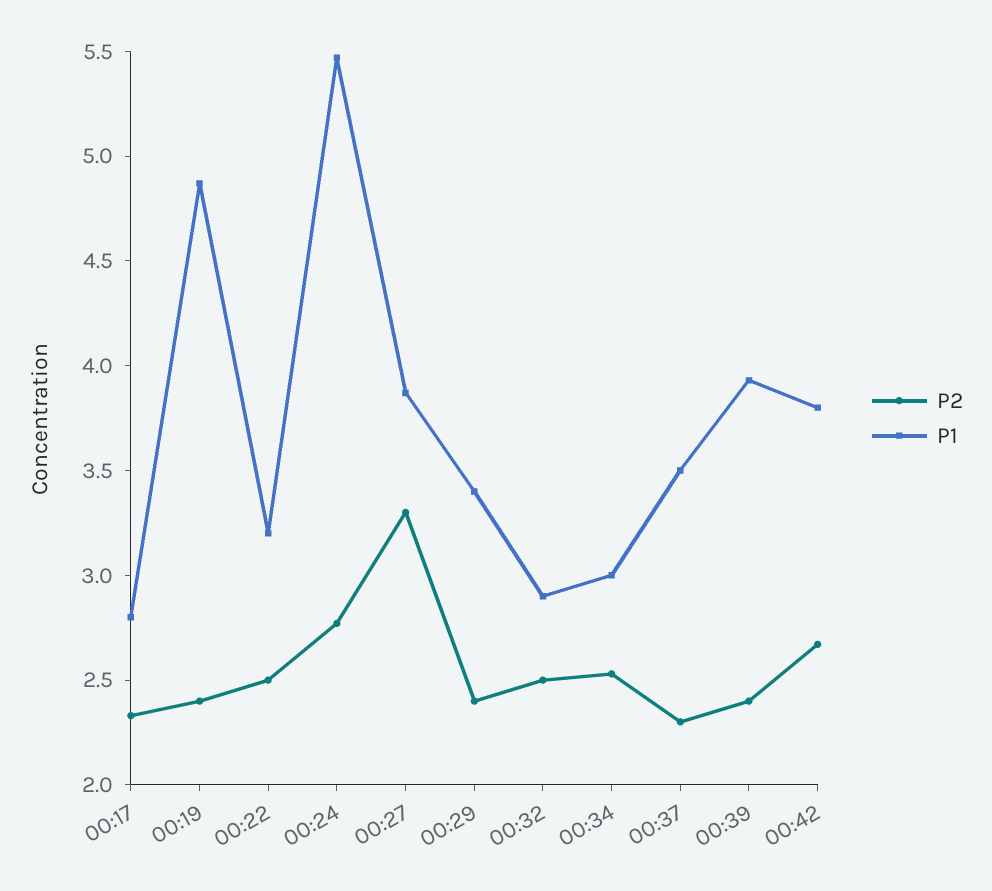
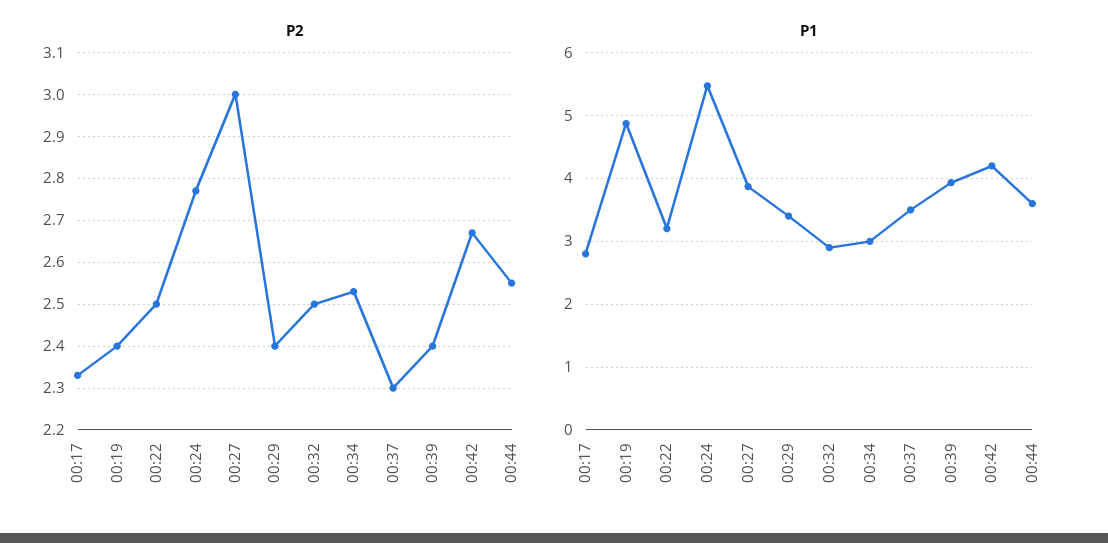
P2, 00:27: 3.3 -> 3
P1, 00:42: 3.8 -> 4.2
P2, 00:44: none -> 2.55
P1, 00:44: none -> 3.6

